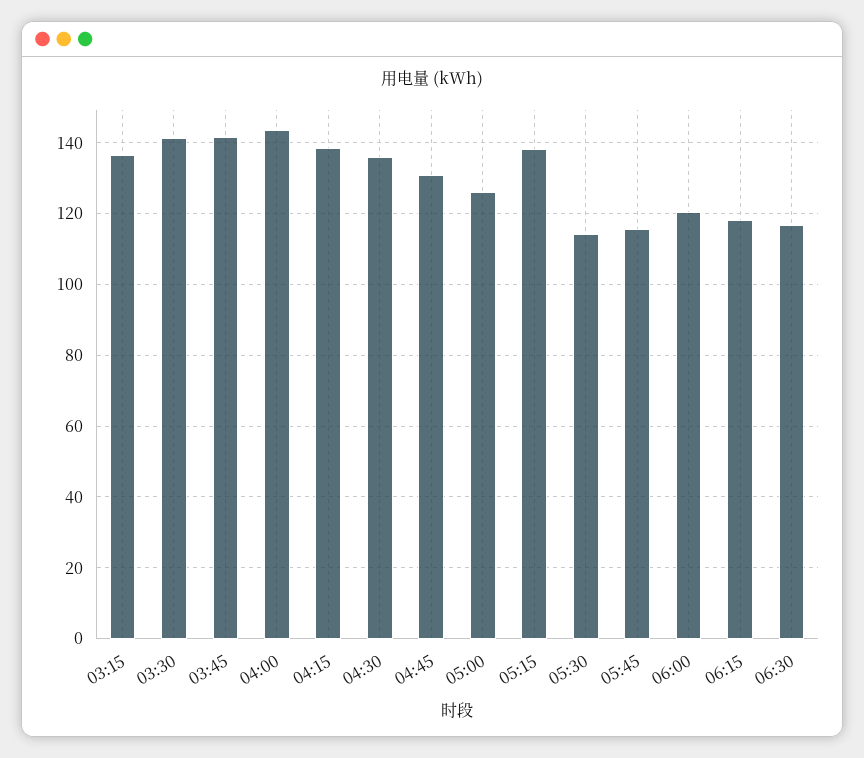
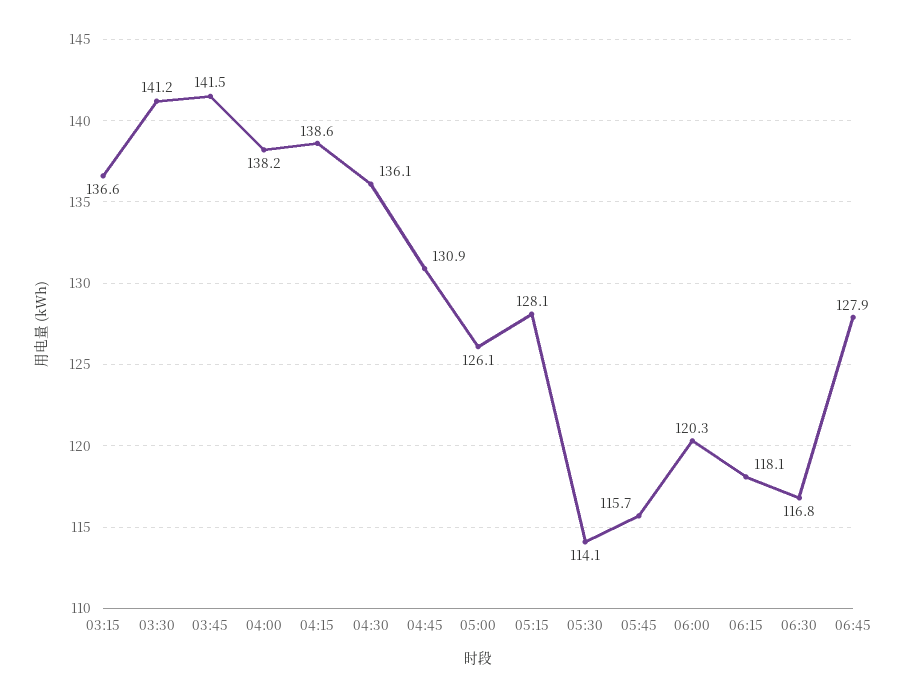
04:00: 144 -> 138.2
05:15: 138 -> 128.1
06:45: none -> 127.9

